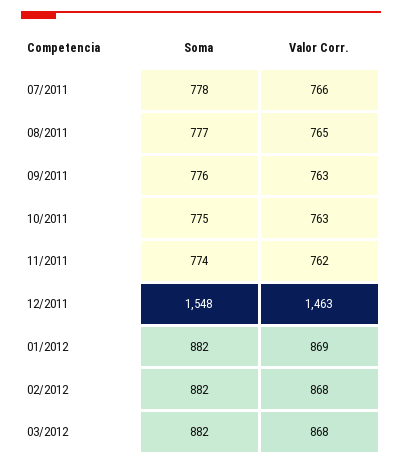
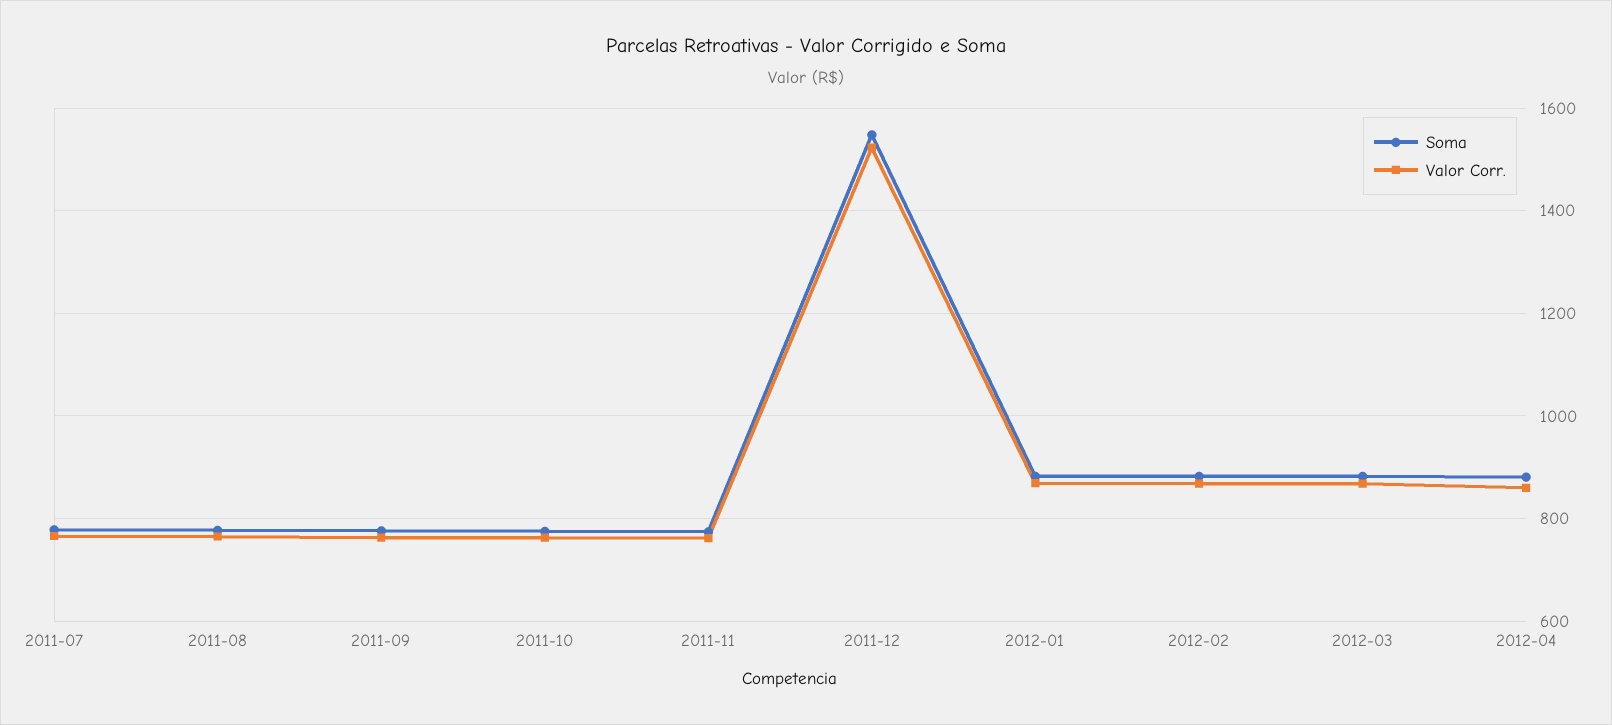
Valor Corr., 12/2011: 1463 -> 1520
Soma, 2012-04: none -> 880
Valor Corr., 2012-04: none -> 860

